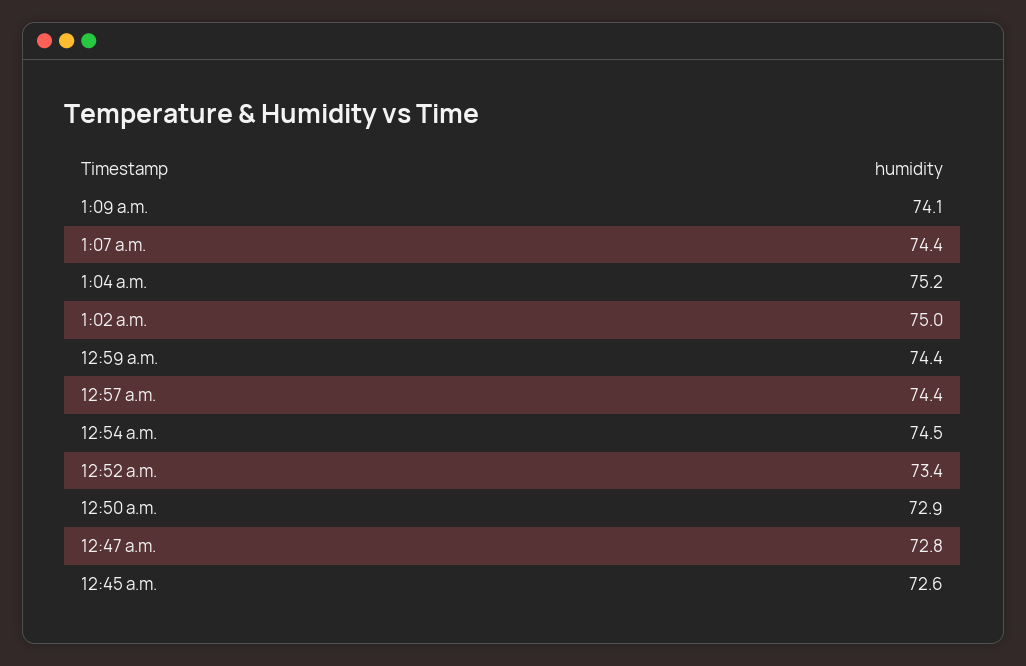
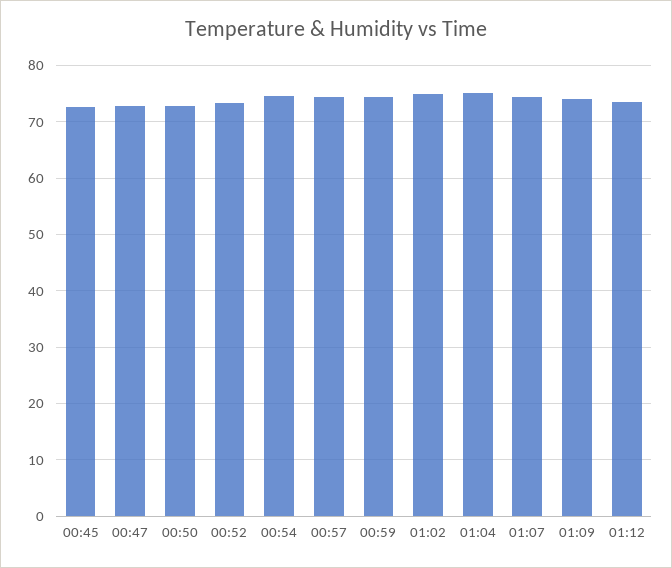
01:12: none -> 74

